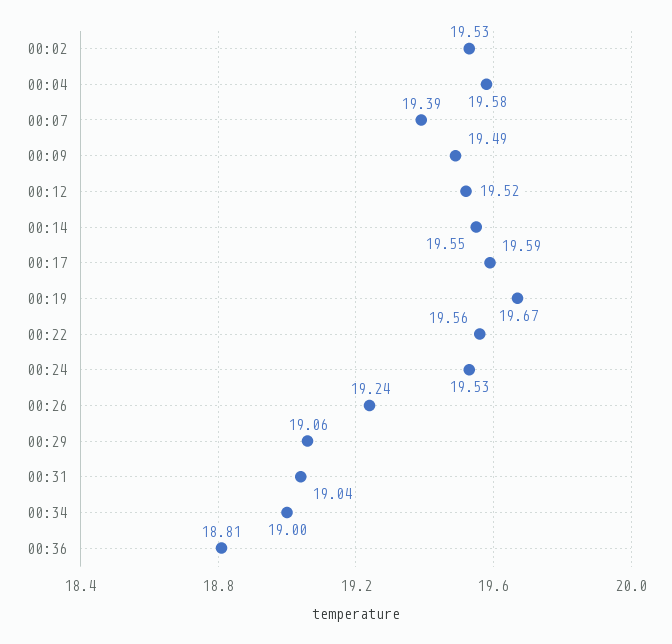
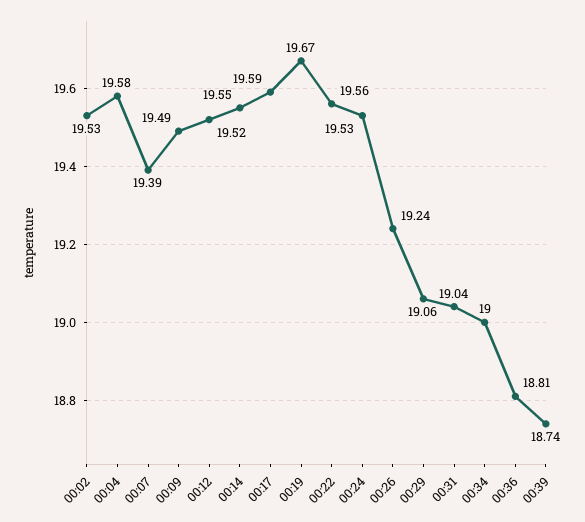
00:39: none -> 18.74

